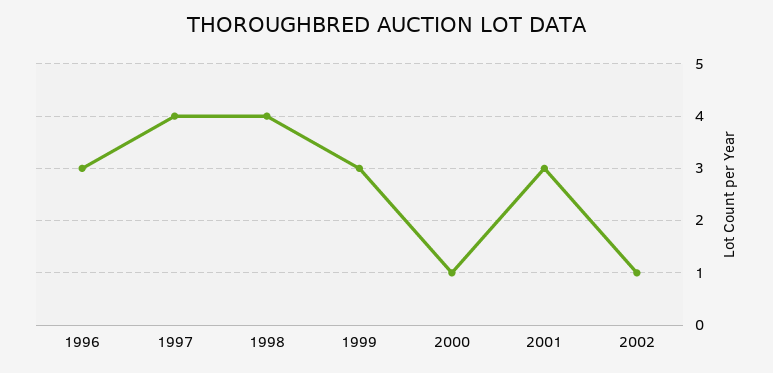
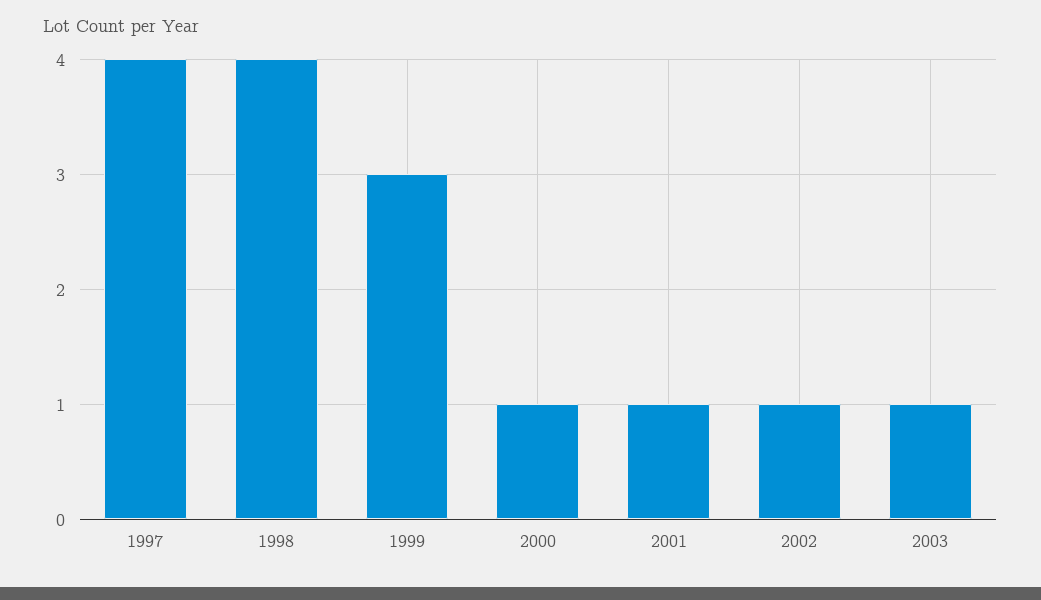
1996: 3 -> none
2001: 3 -> 1
2003: none -> 1

